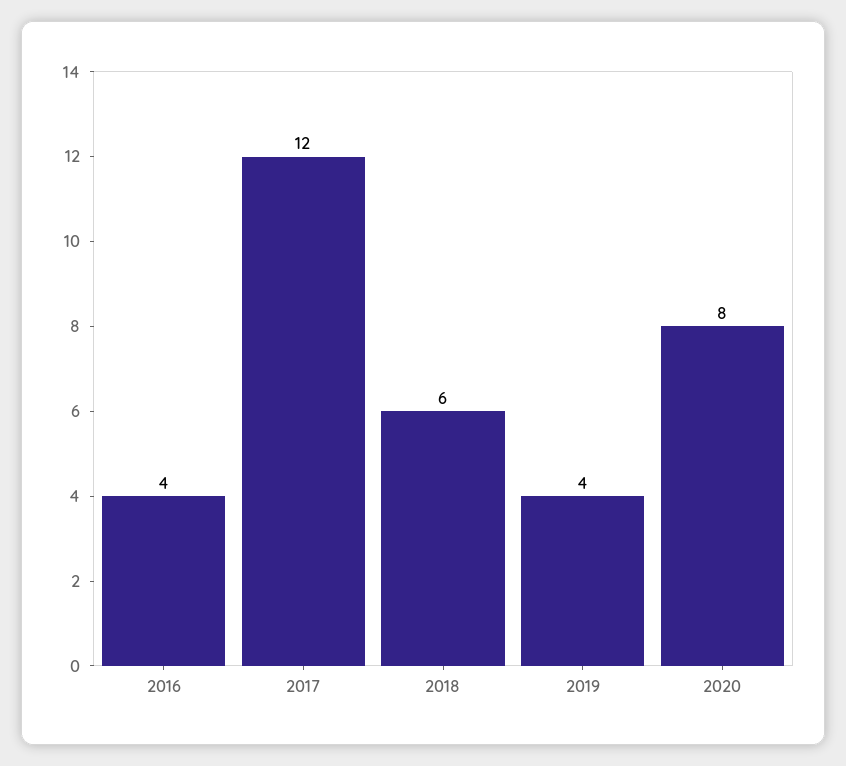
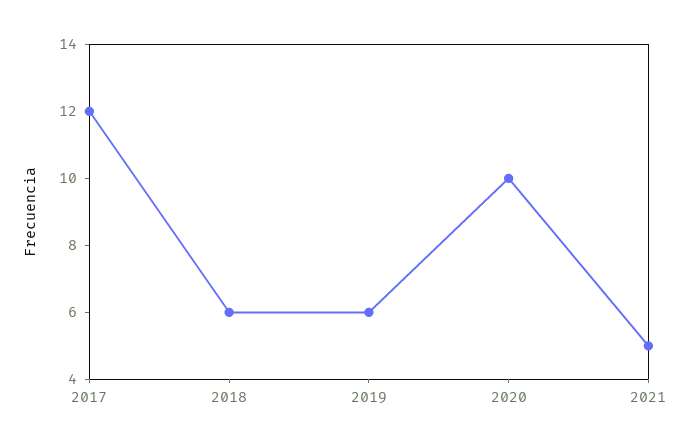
2016: 4 -> none
2019: 4 -> 6
2020: 8 -> 10
2021: none -> 5

